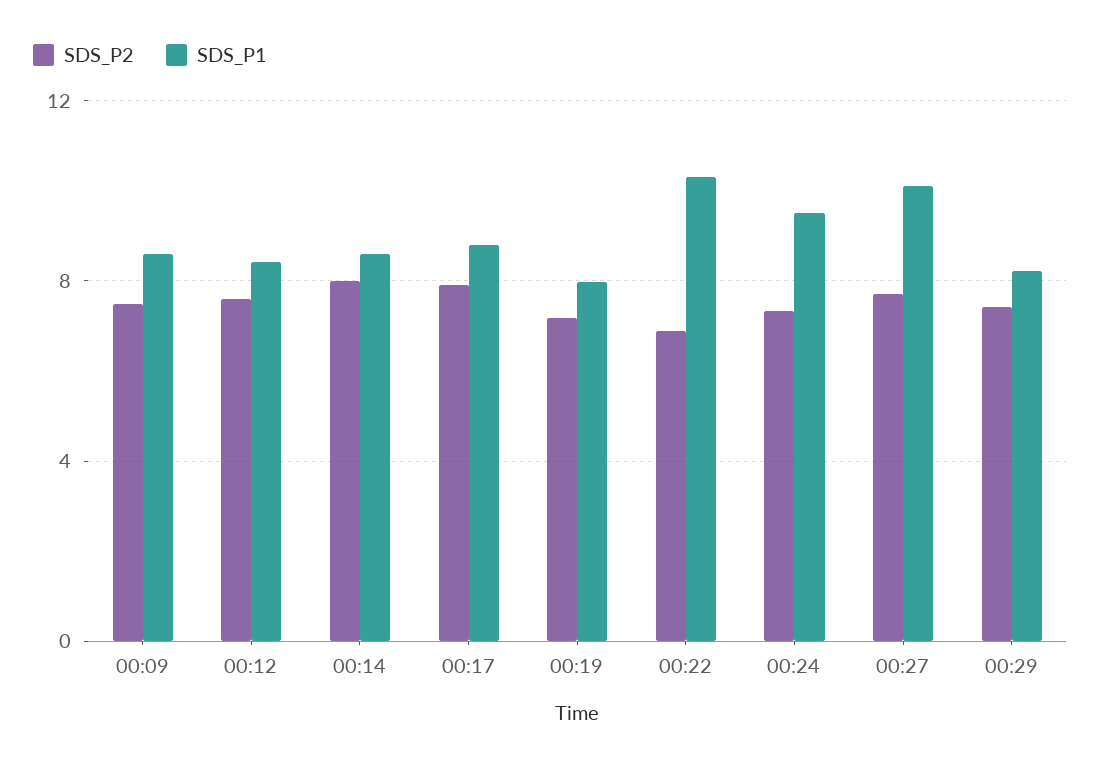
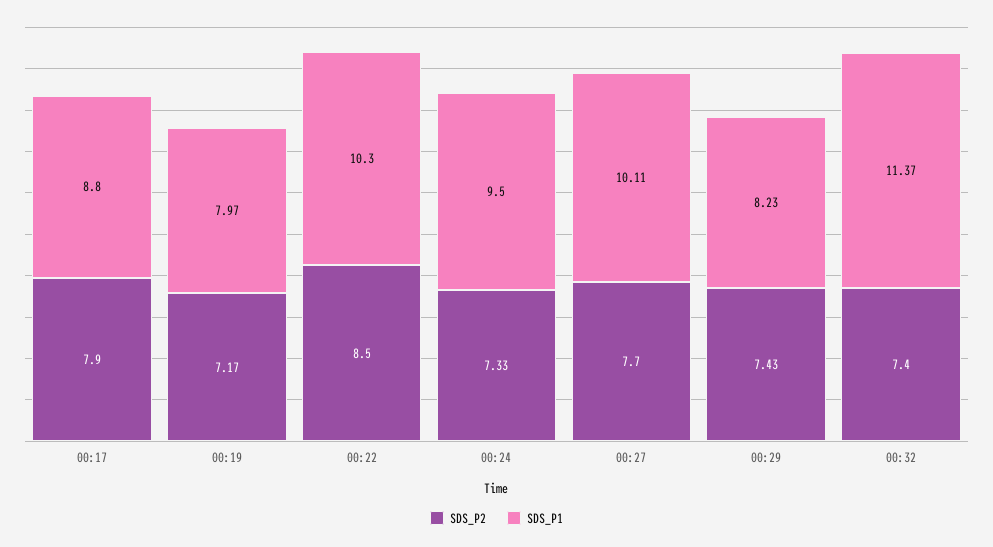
SDS_P2, 00:09: 7.5 -> none
SDS_P1, 00:09: 8.5 -> none
SDS_P2, 00:12: 7.5 -> none
SDS_P1, 00:12: 8.5 -> none
SDS_P2, 00:14: 8 -> none
SDS_P1, 00:14: 8.5 -> none
SDS_P2, 00:22: 7 -> 8.5
SDS_P2, 00:32: none -> 7.4
SDS_P1, 00:32: none -> 11.37

